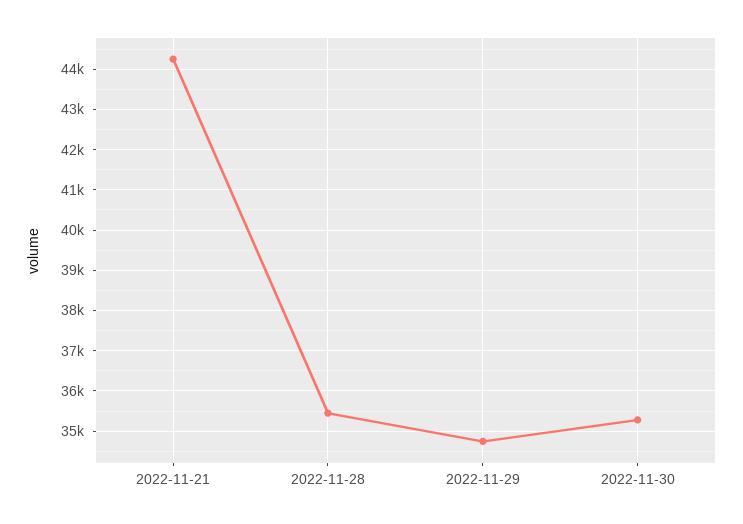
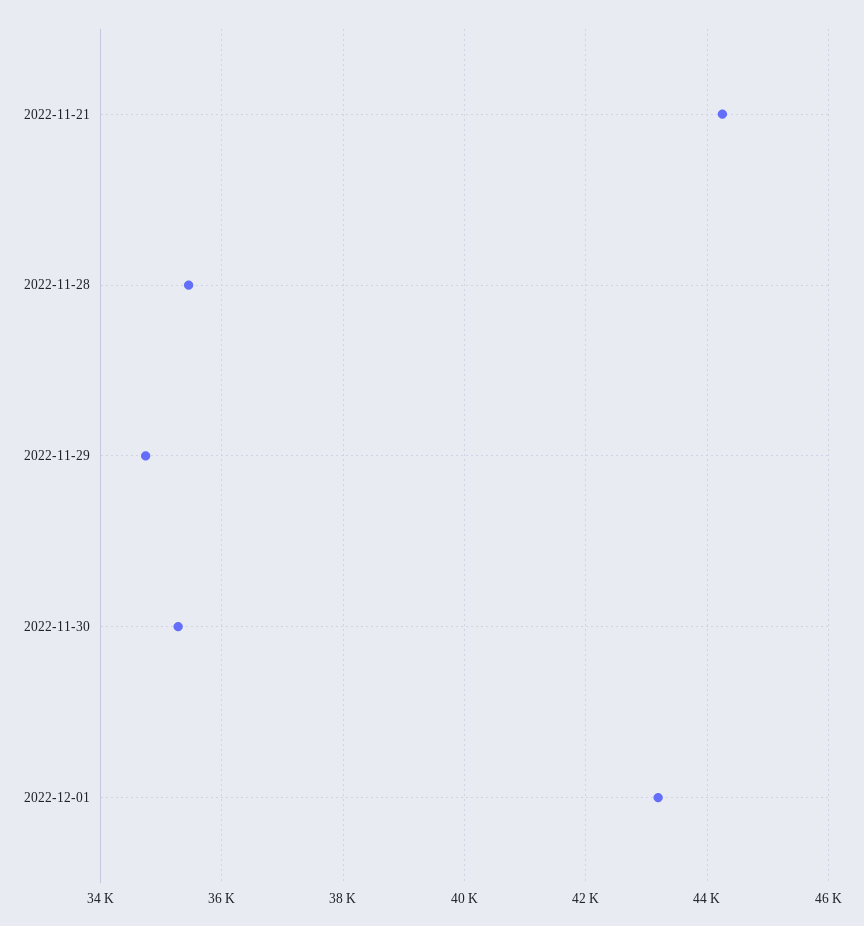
2022-12-01: none -> 43200

